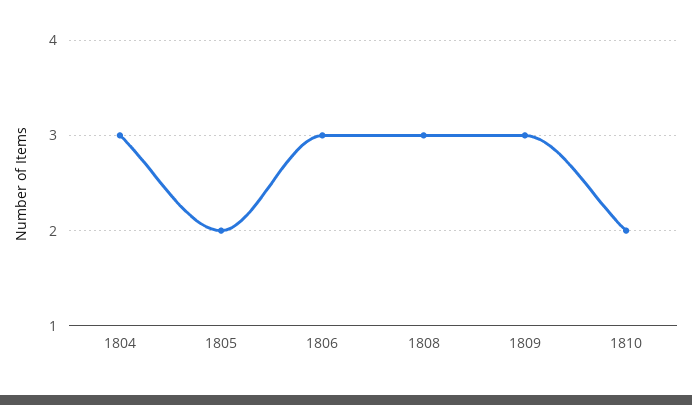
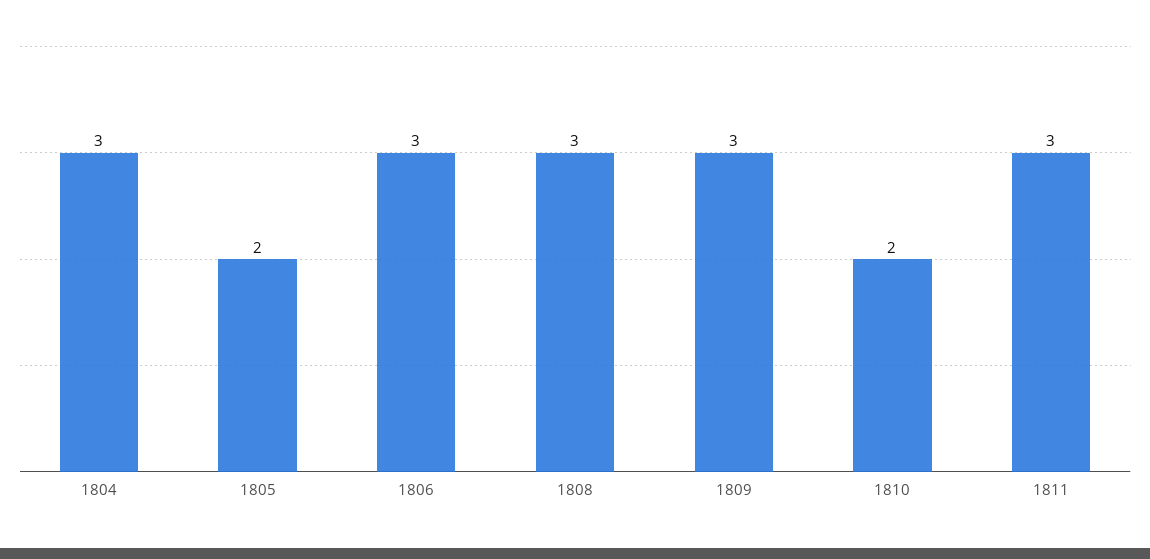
1811: none -> 3

